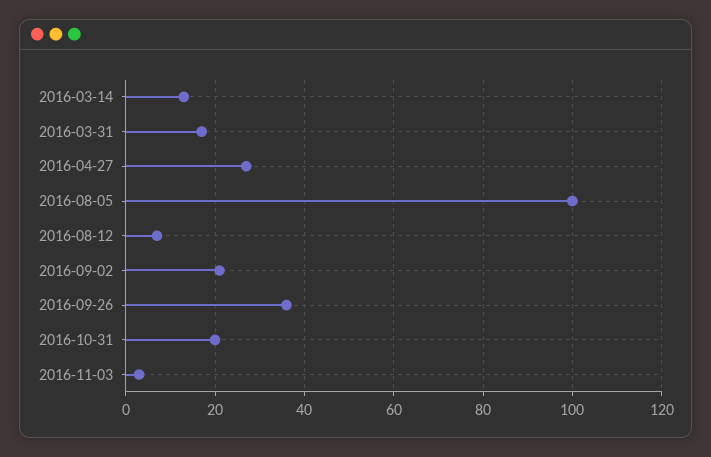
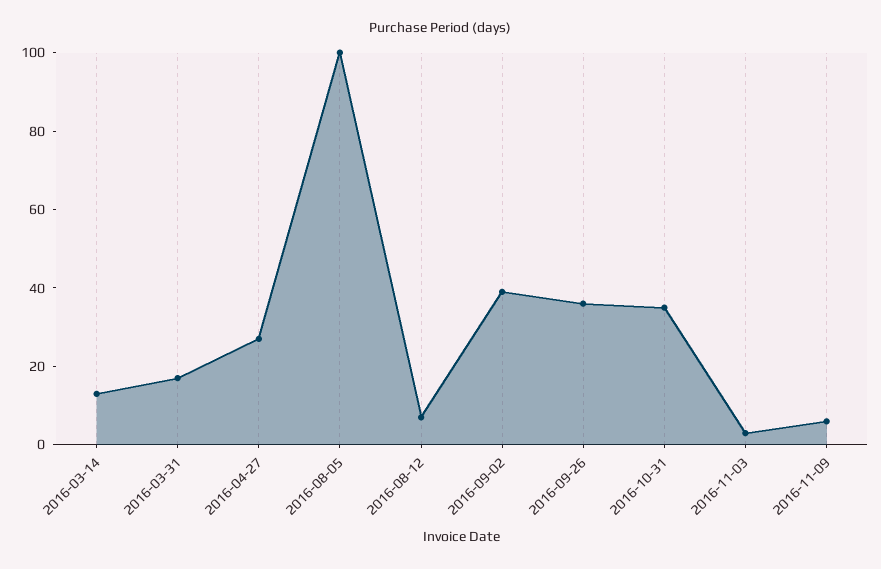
2016-09-02: 20 -> 40
2016-10-31: 20 -> 35
2016-11-09: none -> 5

